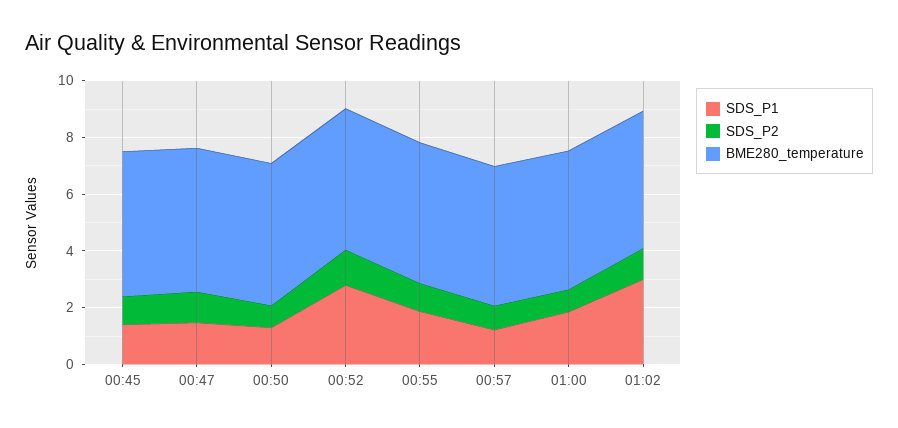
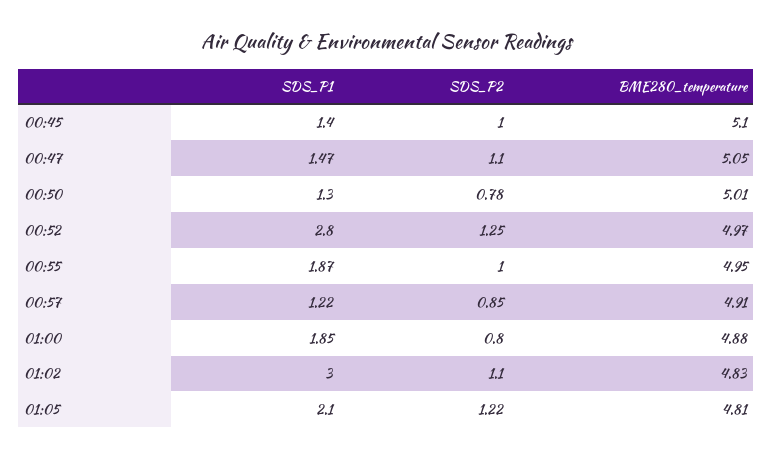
SDS_P1, 01:05: none -> 2.1
SDS_P2, 01:05: none -> 1.22
BME280_temperature, 01:05: none -> 4.81

